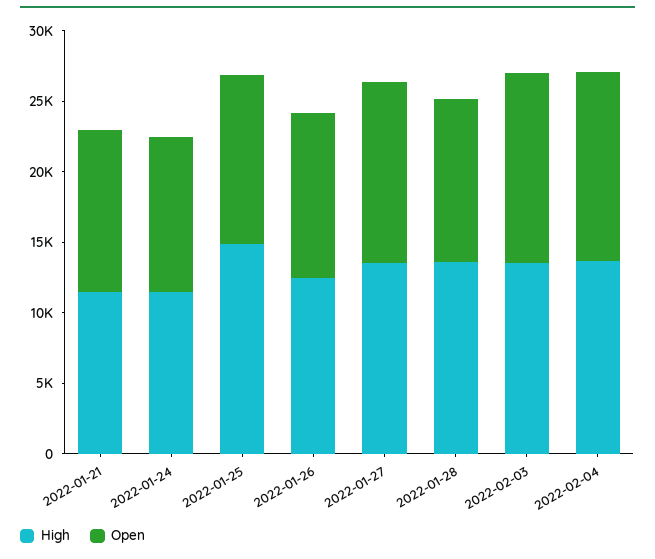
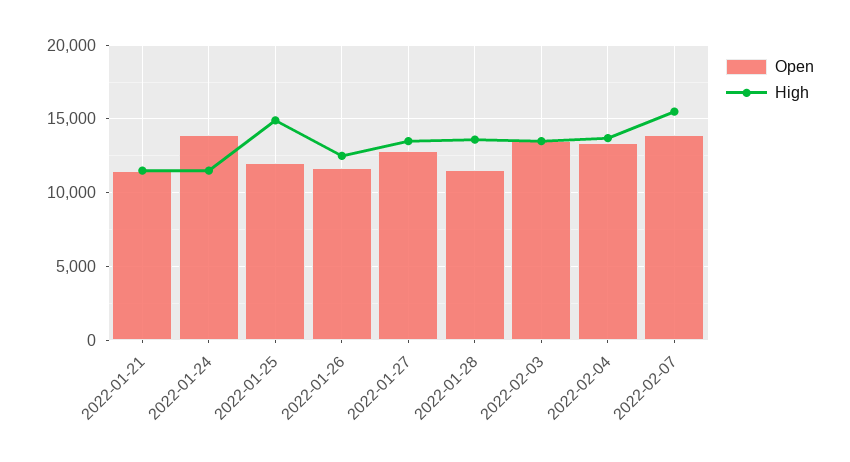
Open, 2022-01-24: 11000 -> 14000
Open, 2022-02-07: none -> 14000
High, 2022-02-07: none -> 15500

